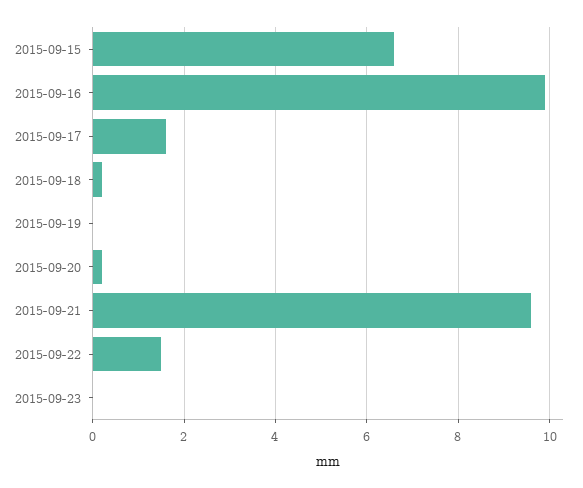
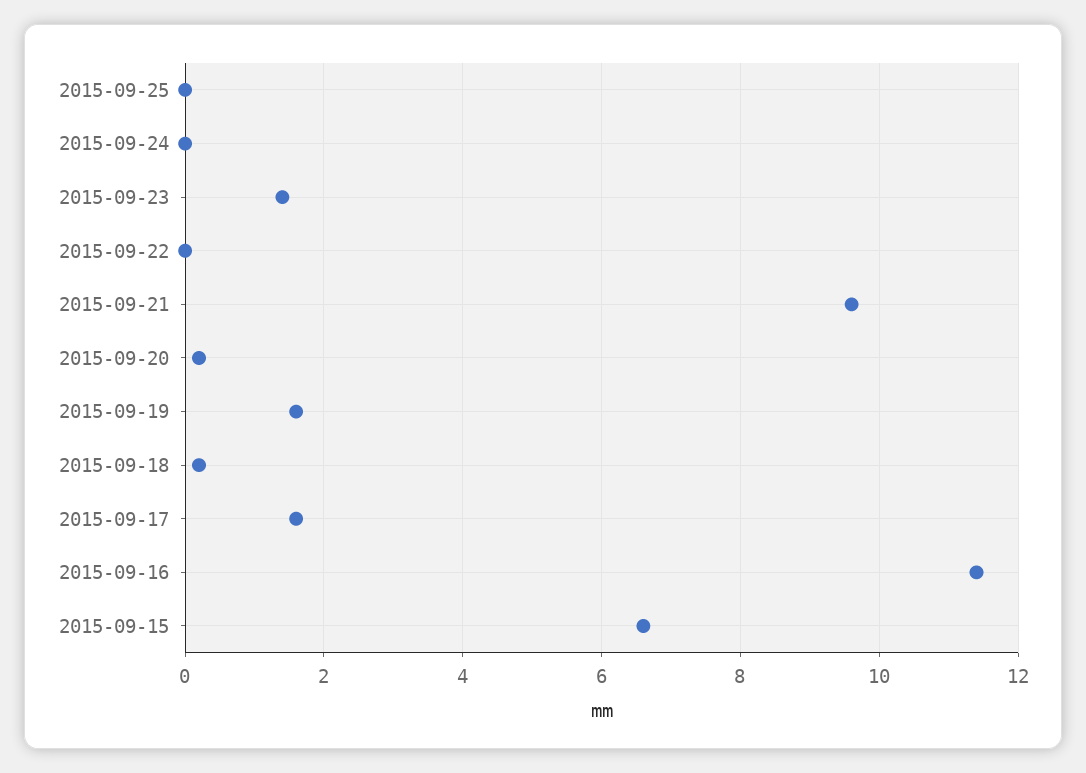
2015-09-16: 10 -> 11.5
2015-09-19: 0 -> 1.5
2015-09-22: 1.5 -> 0
2015-09-23: 0 -> 1.5
2015-09-25: none -> 0
2015-09-24: none -> 0

